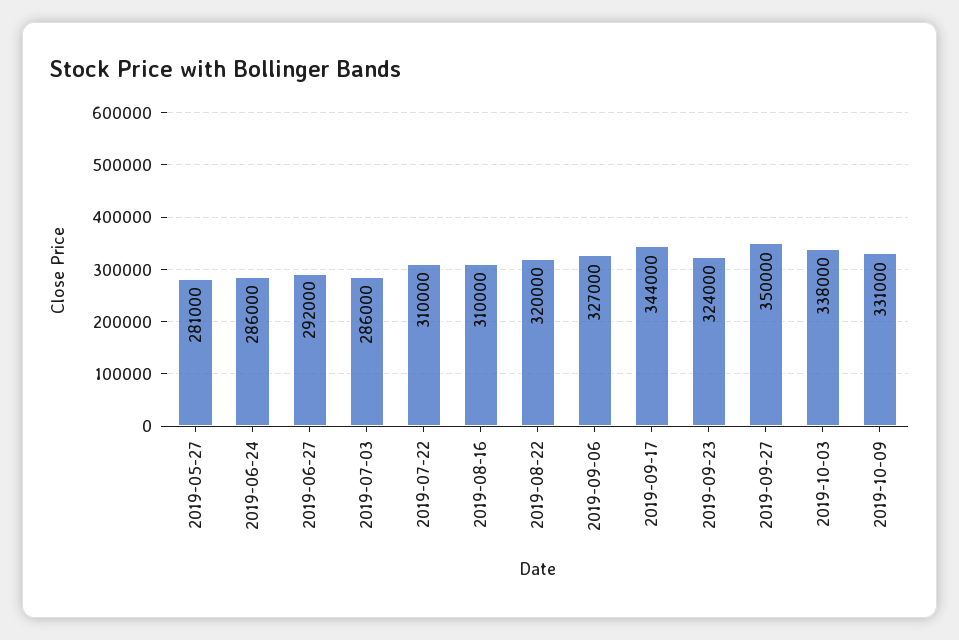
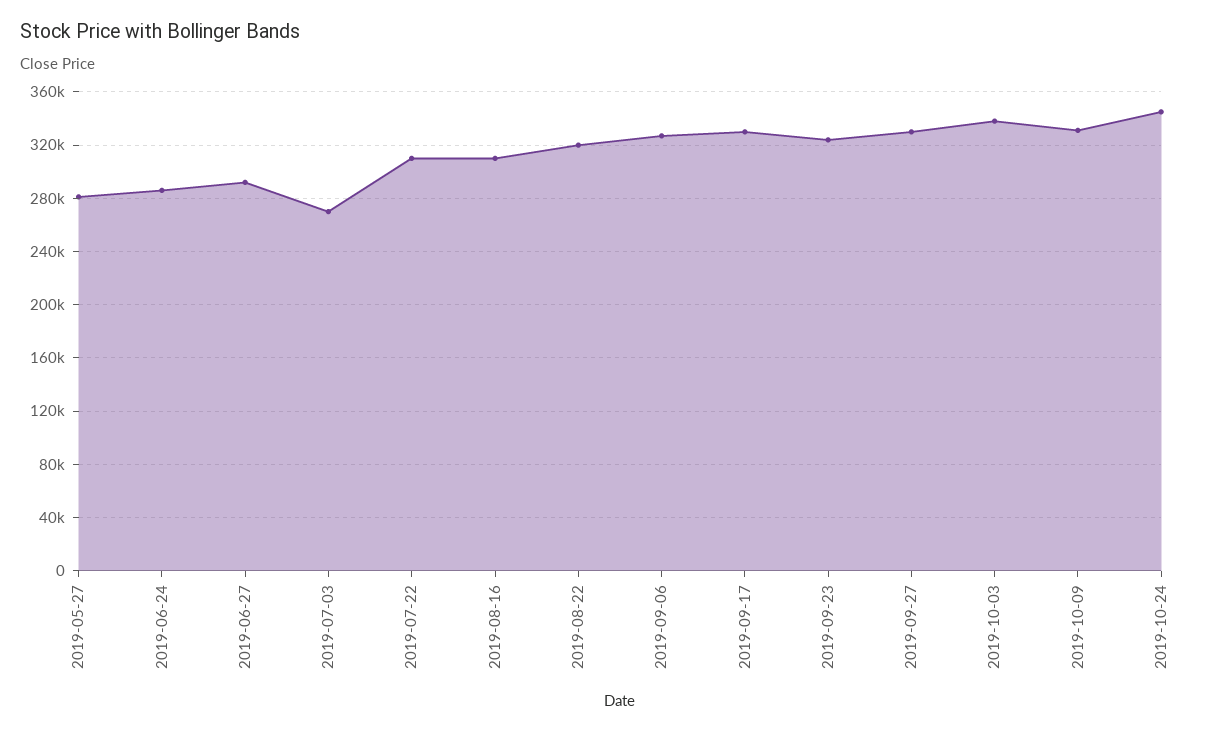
2019-07-03: 286000 -> 270000
2019-09-17: 344000 -> 330000
2019-09-27: 350000 -> 330000
2019-10-24: none -> 345000

